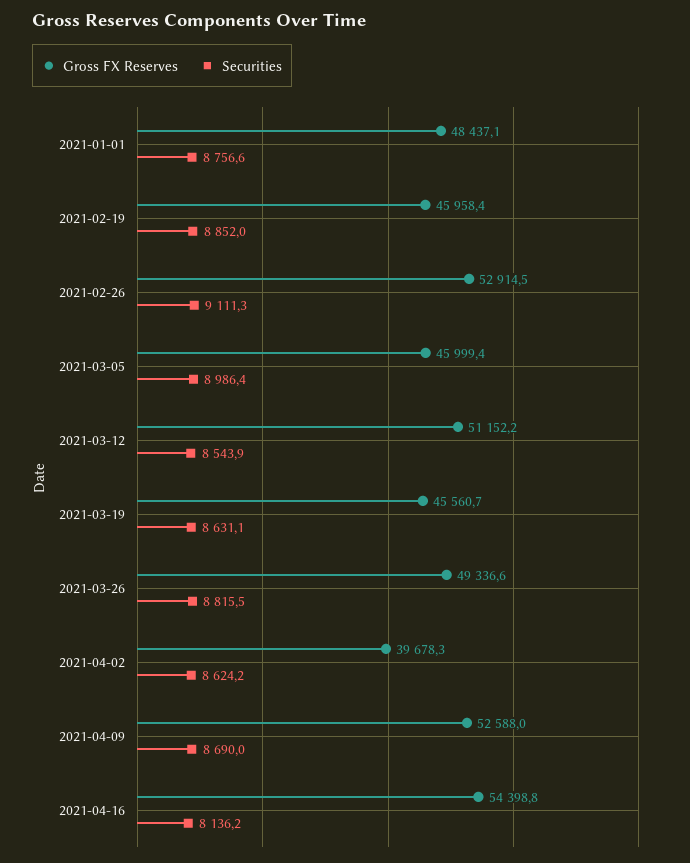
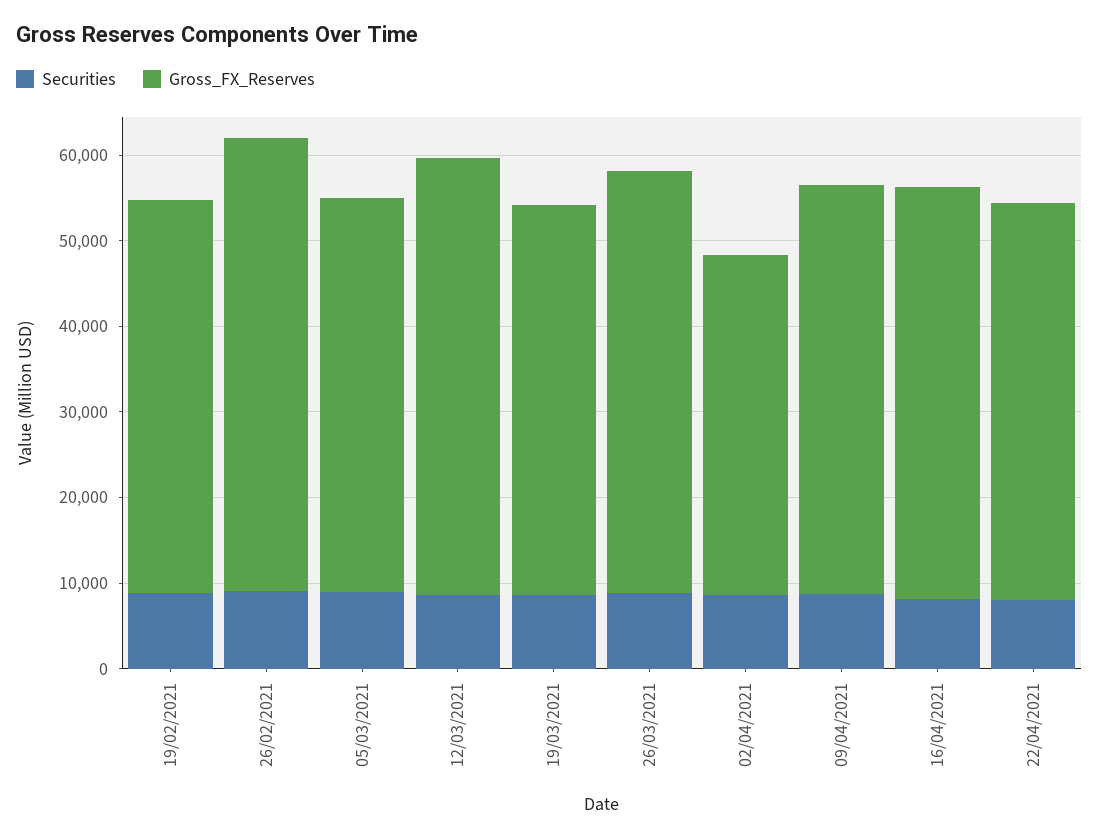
Gross FX Reserves, 2021-01-01: 48437.1 -> none
Securities, 2021-01-01: 8756.6 -> none
Gross FX Reserves, 2021-04-09: 52588 -> 48000
Gross FX Reserves, 2021-04-16: 54398.8 -> 48000
Securities, 22/04/2021: none -> 8000
Gross FX Reserves, 22/04/2021: none -> 46000

